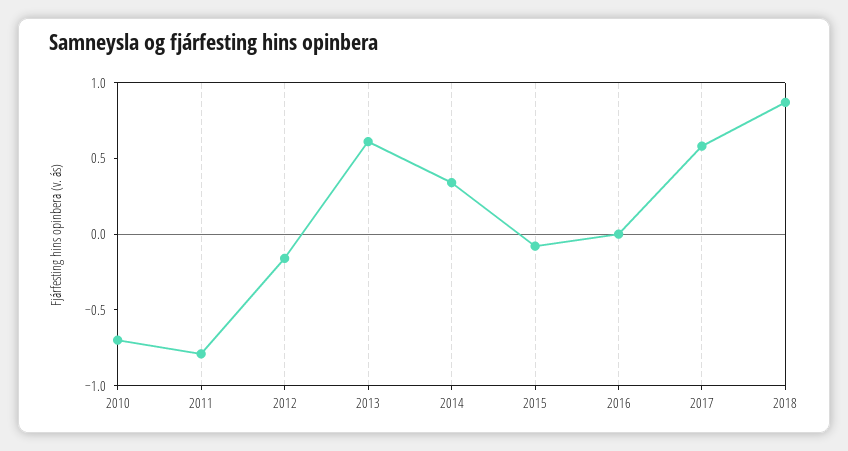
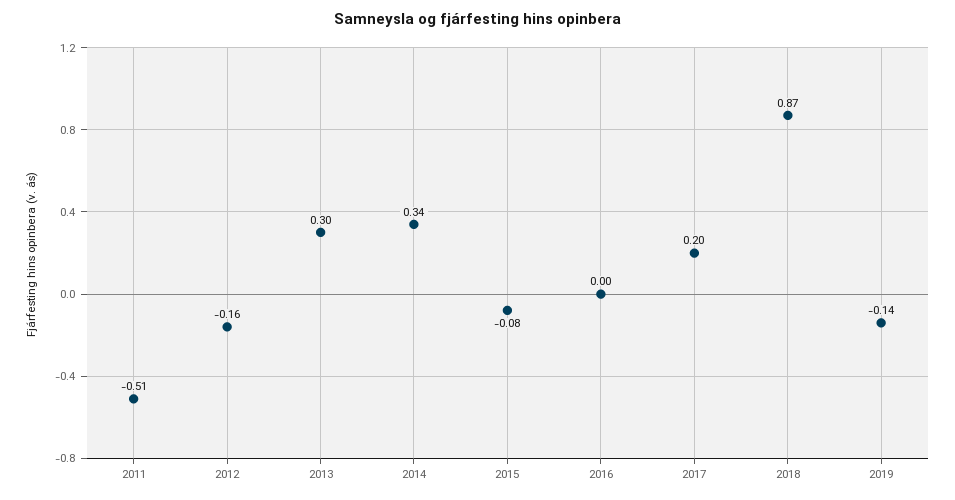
2010: -0.7 -> none
2011: -0.8 -> -0.51
2013: 0.6 -> 0.3
2017: 0.6 -> 0.2
2019: none -> -0.14

